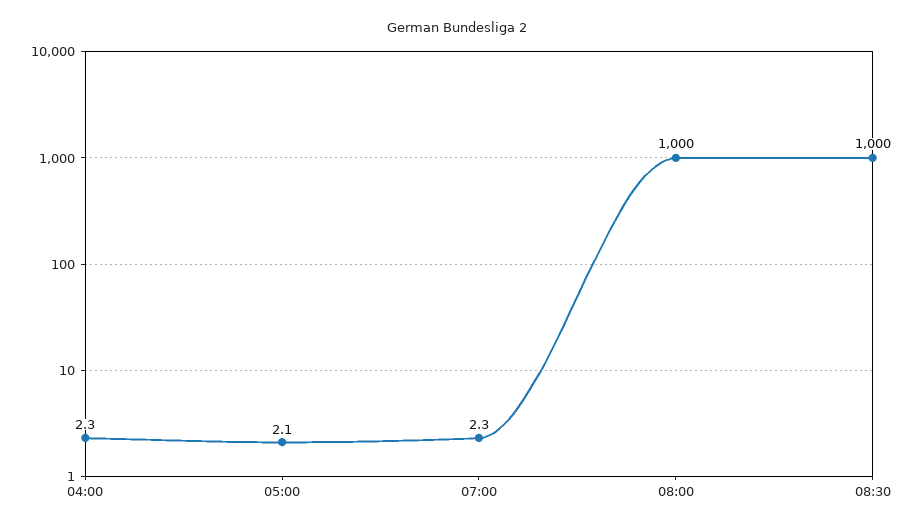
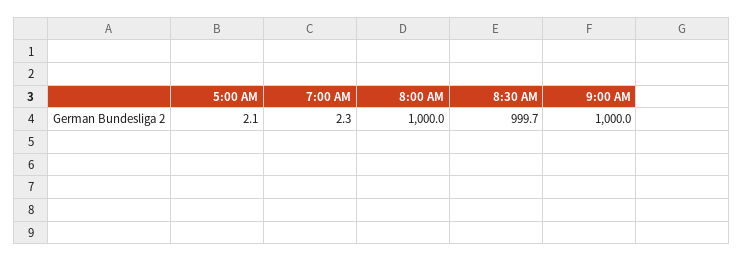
04:00: 2.3 -> none
08:30: 1000 -> 999.7
9:00 AM: none -> 1000

